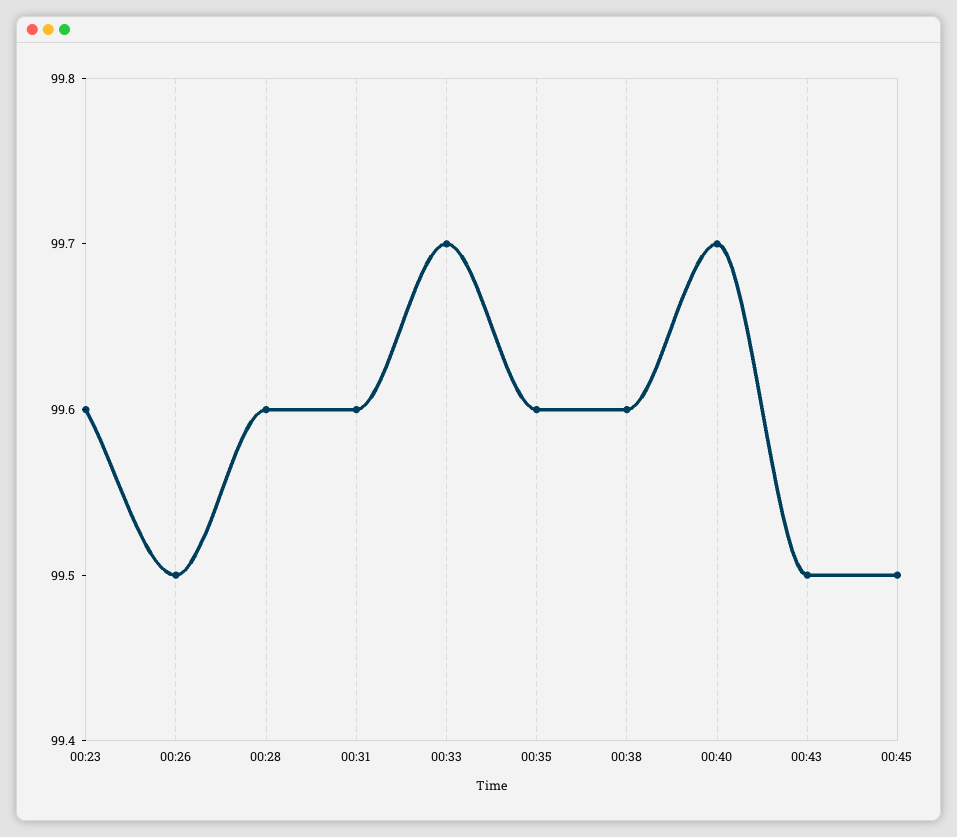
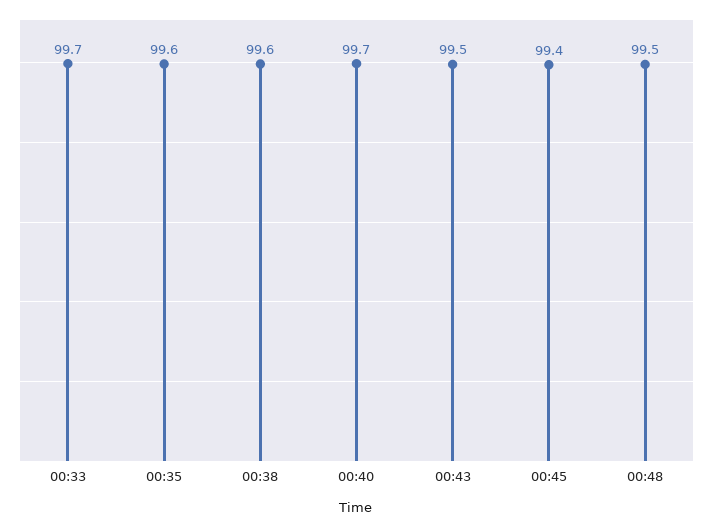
00:23: 99.6 -> none
00:26: 99.5 -> none
00:28: 99.6 -> none
00:31: 99.6 -> none
00:45: 99.5 -> 99.4
00:48: none -> 99.5

